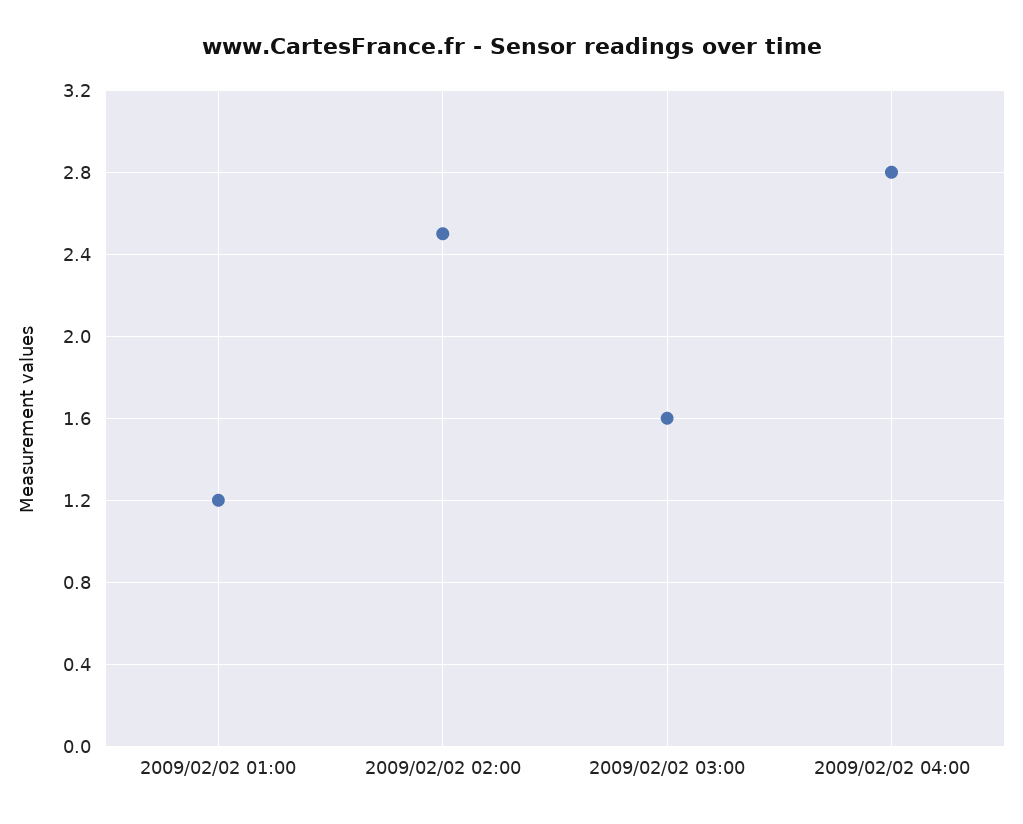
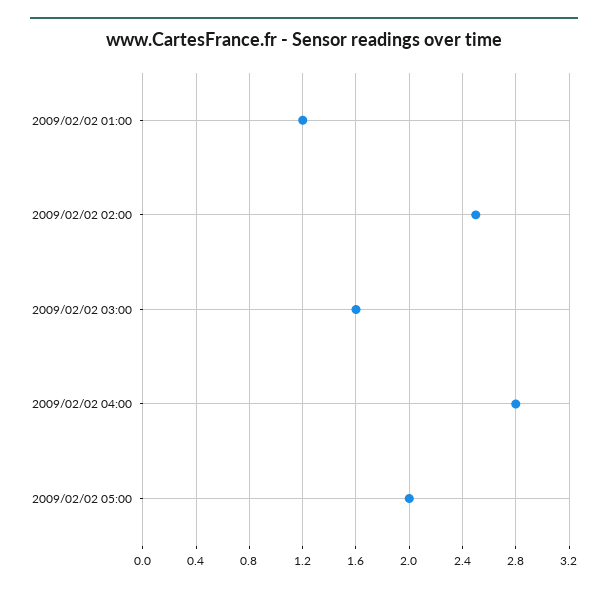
2009/02/02 05:00: none -> 2

